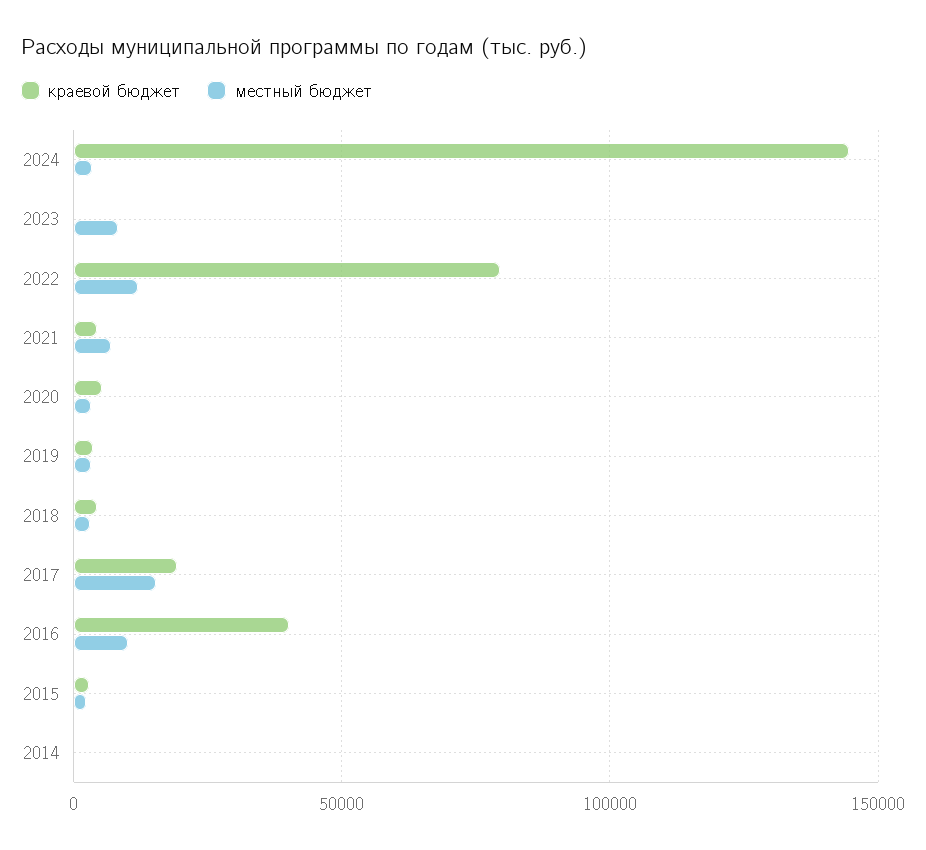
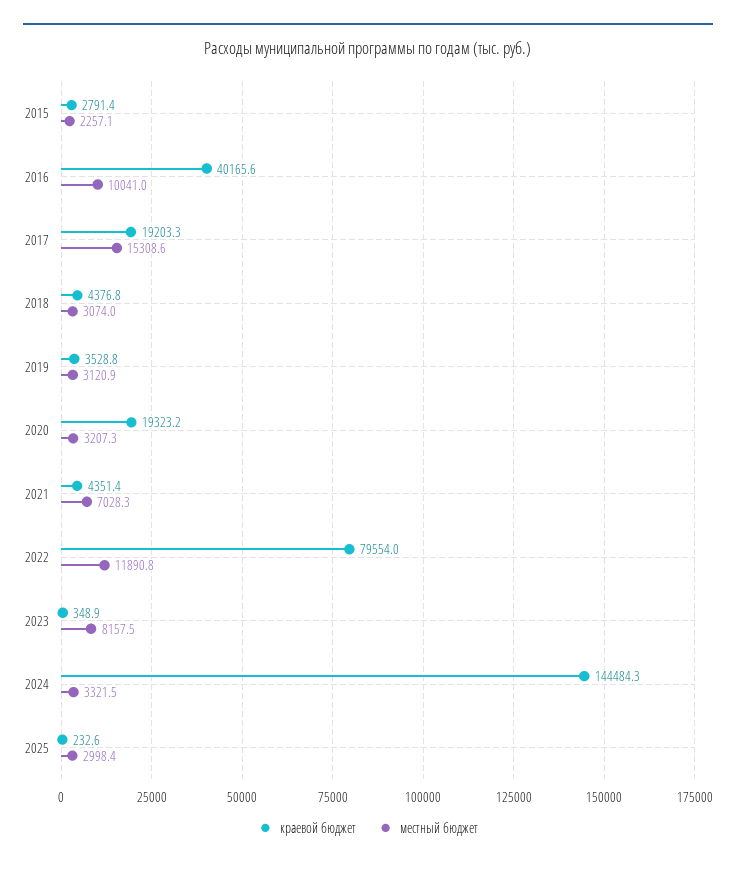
краевой бюджет, 2020: 5000 -> 19323.2
краевой бюджет, 2014: 0 -> none
местный бюджет, 2014: 0 -> none
краевой бюджет, 2025: none -> 232.6
местный бюджет, 2025: none -> 2998.4

